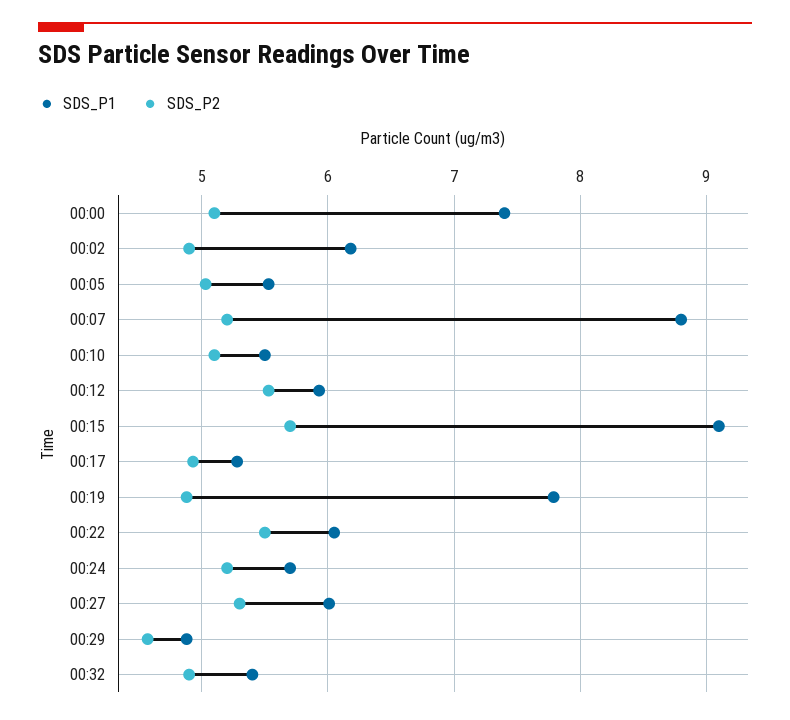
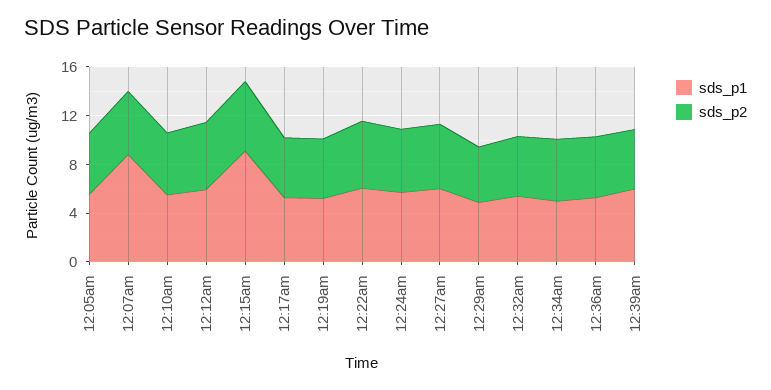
SDS_P1, 00:00: 7.4 -> none
SDS_P2, 00:00: 5.1 -> none
SDS_P1, 00:02: 6.2 -> none
SDS_P2, 00:02: 4.9 -> none
SDS_P1, 00:19: 7.8 -> 5
SDS_P1, 12:34am: none -> 5
SDS_P2, 12:34am: none -> 5
SDS_P1, 12:36am: none -> 5
SDS_P2, 12:36am: none -> 5
SDS_P1, 12:39am: none -> 6
SDS_P2, 12:39am: none -> 5

